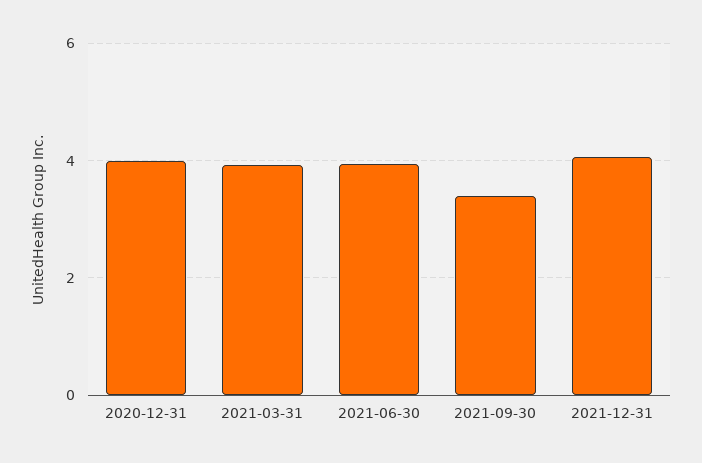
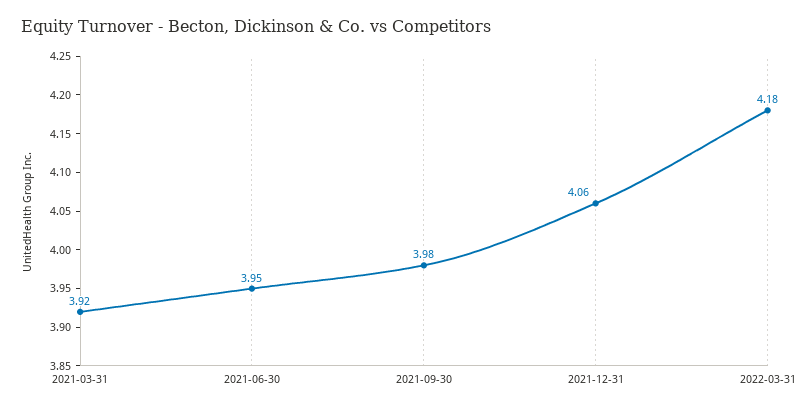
2020-12-31: 4 -> none
2021-09-30: 3.4 -> 3.98
2022-03-31: none -> 4.18

